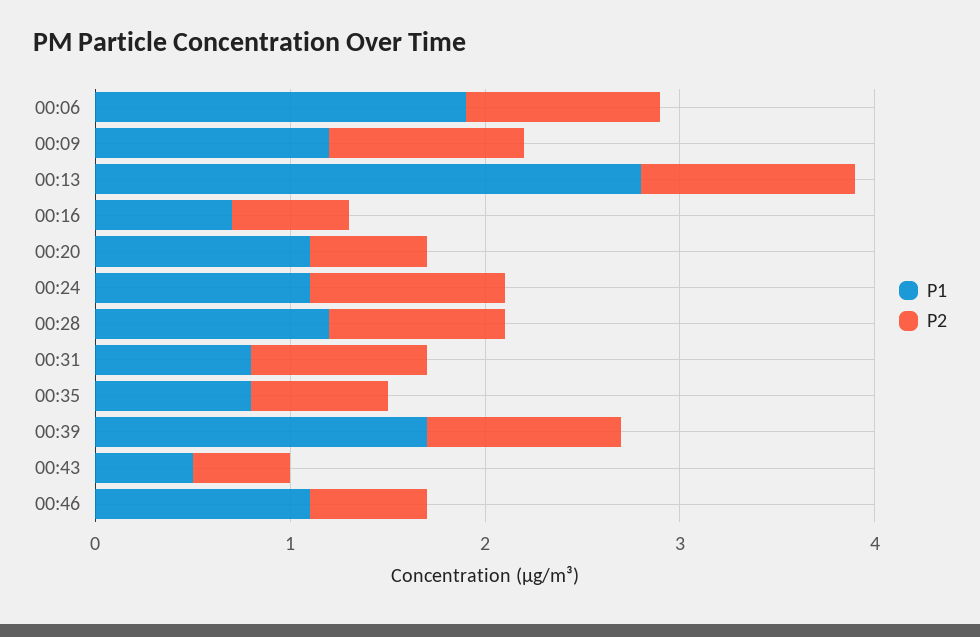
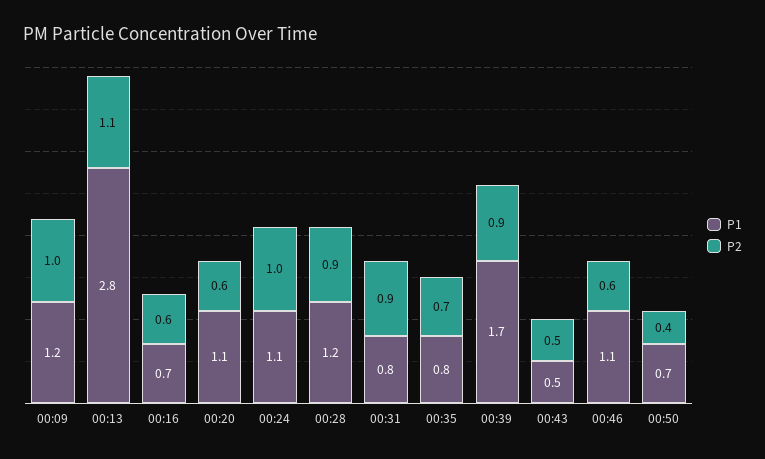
P1, 00:06: 1.9 -> none
P2, 00:06: 1 -> none
P2, 00:39: 1 -> 0.9
P1, 00:50: none -> 0.7
P2, 00:50: none -> 0.4

